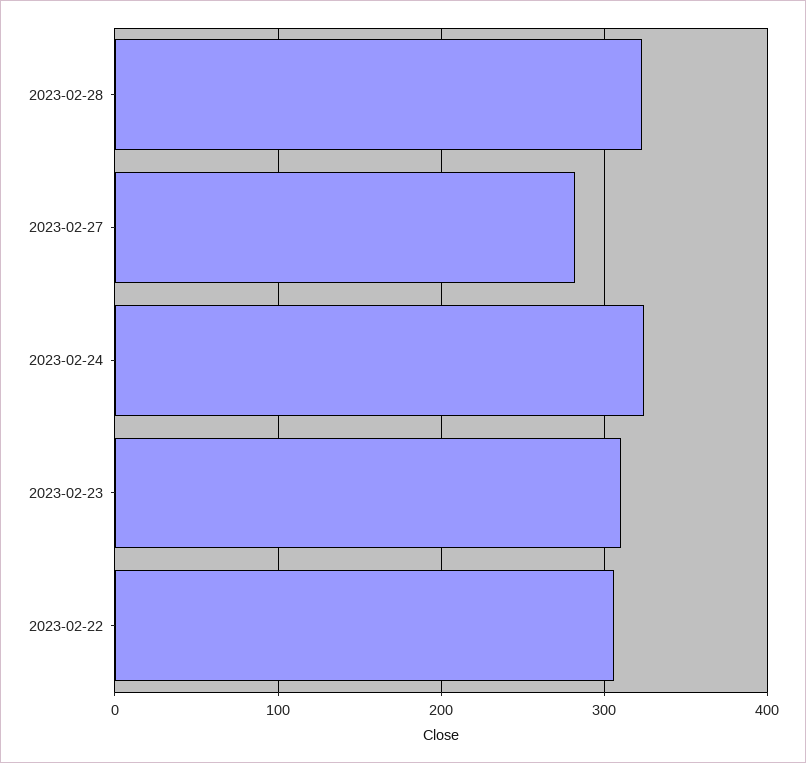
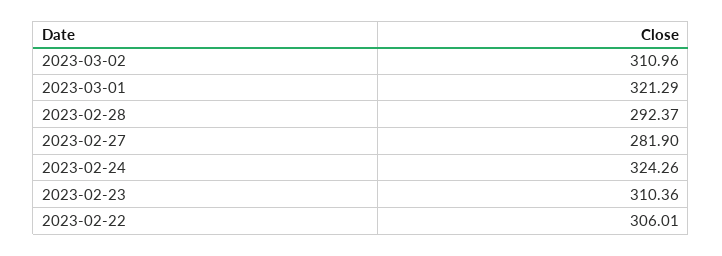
2023-02-28: 320 -> 292.37
2023-03-02: none -> 310.96
2023-03-01: none -> 321.29

